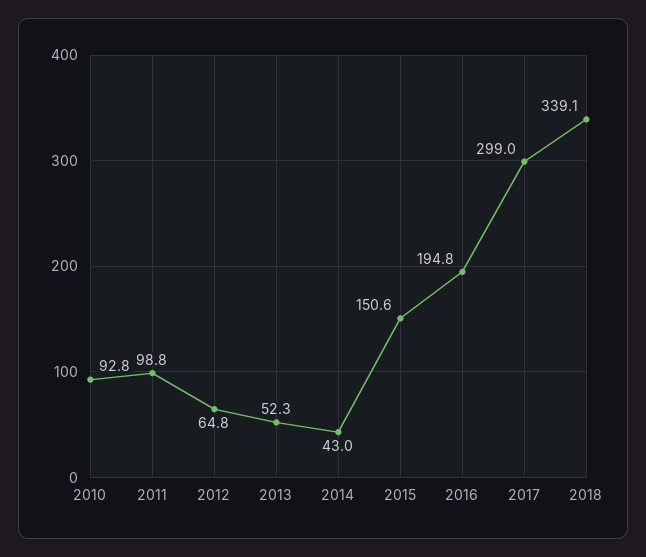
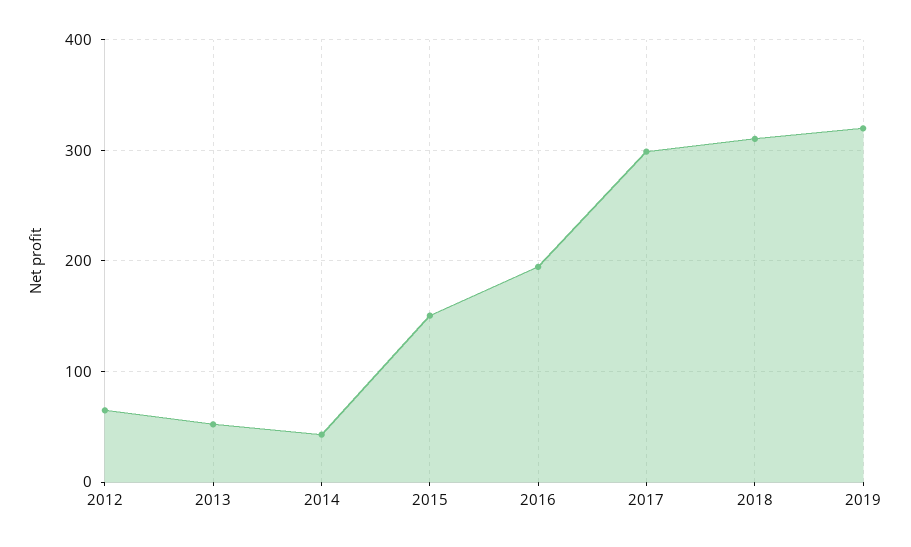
2010: 92.8 -> none
2011: 98.8 -> none
2018: 339.1 -> 310
2019: none -> 320

